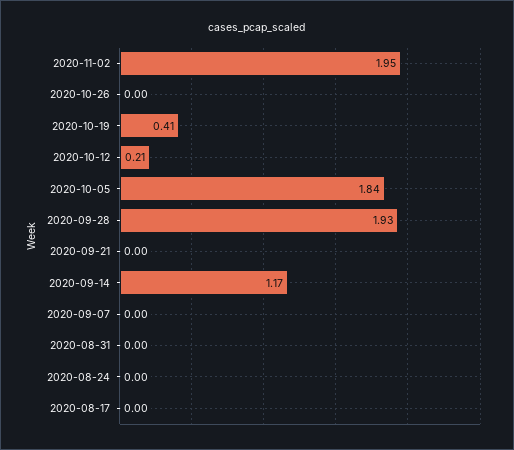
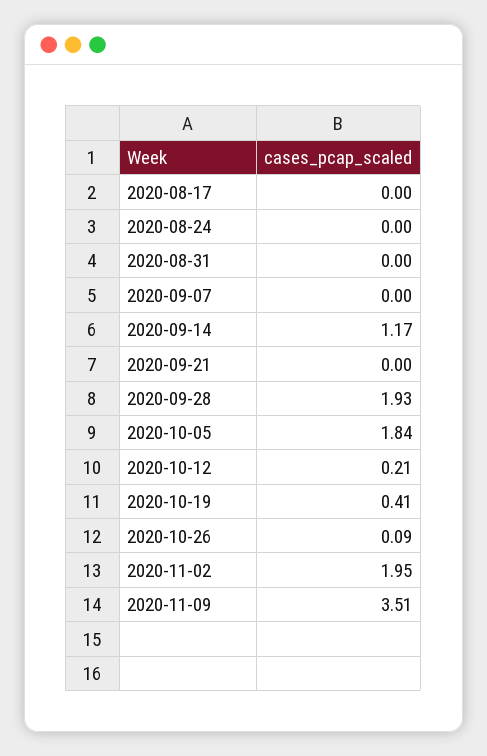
2020-10-26: 0 -> 0.09
2020-11-09: none -> 3.51

